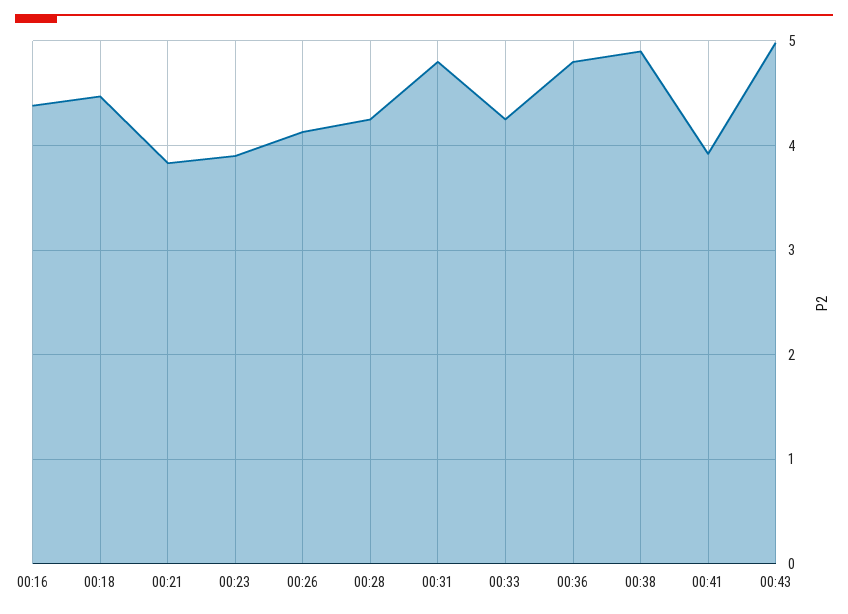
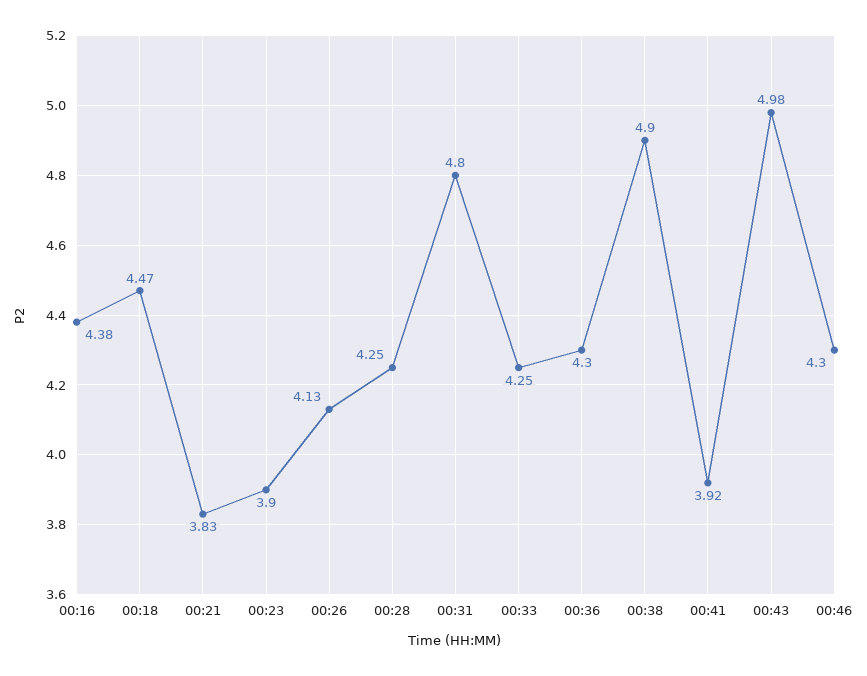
00:36: 4.8 -> 4.3
00:46: none -> 4.3

